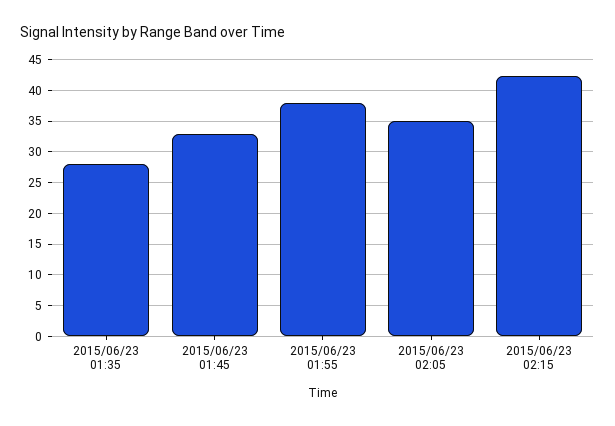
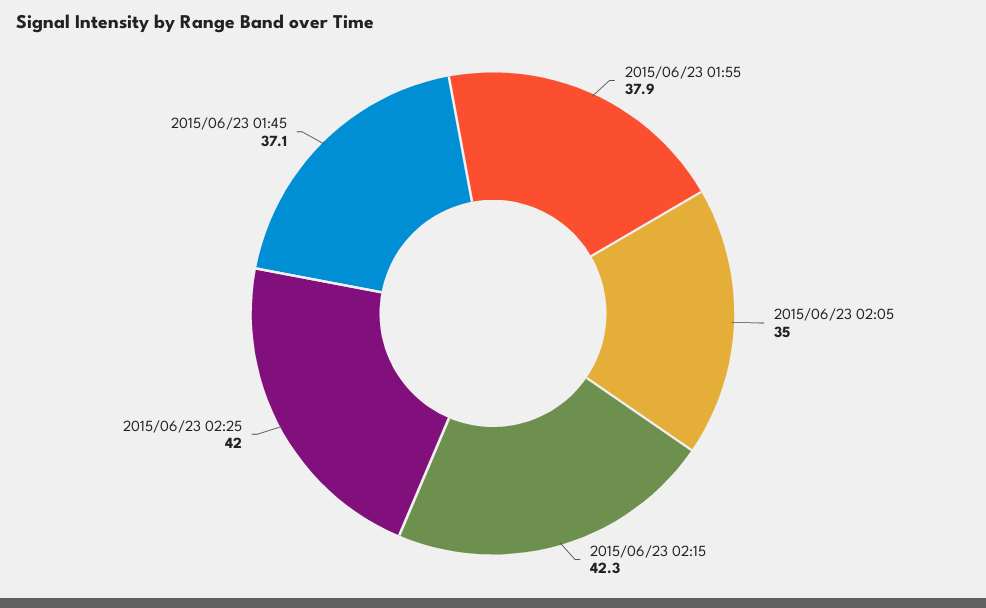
2015/06/23 01:35: 28 -> none
2015/06/23 01:45: 33 -> 37.1
2015/06/23 02:25: none -> 42

